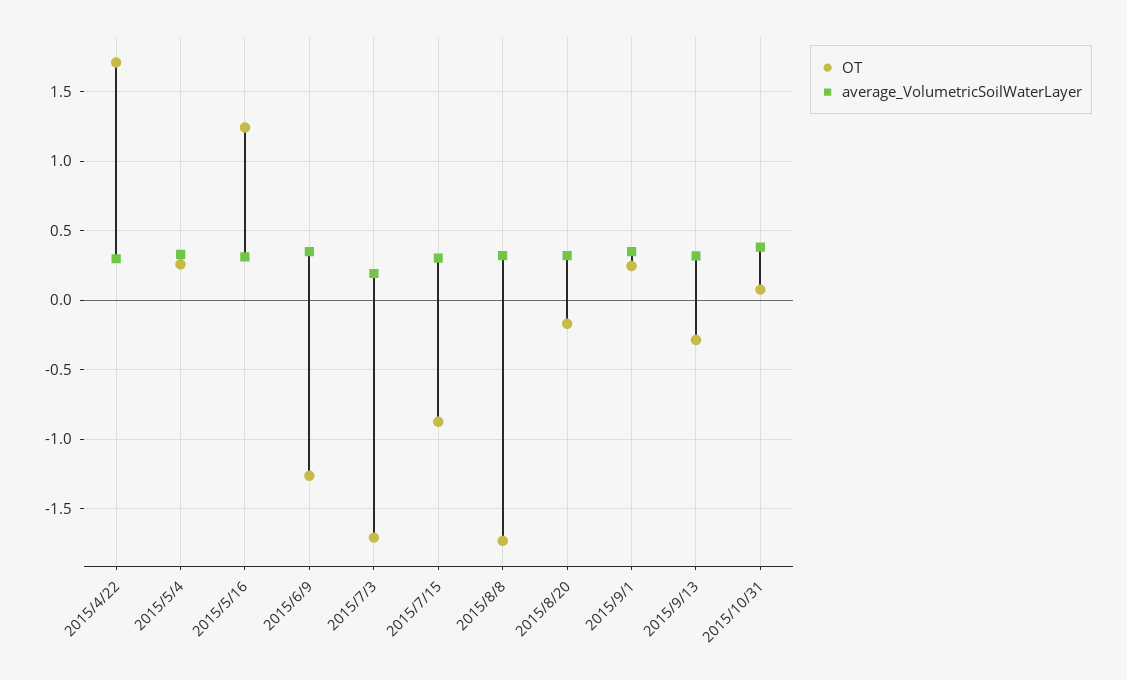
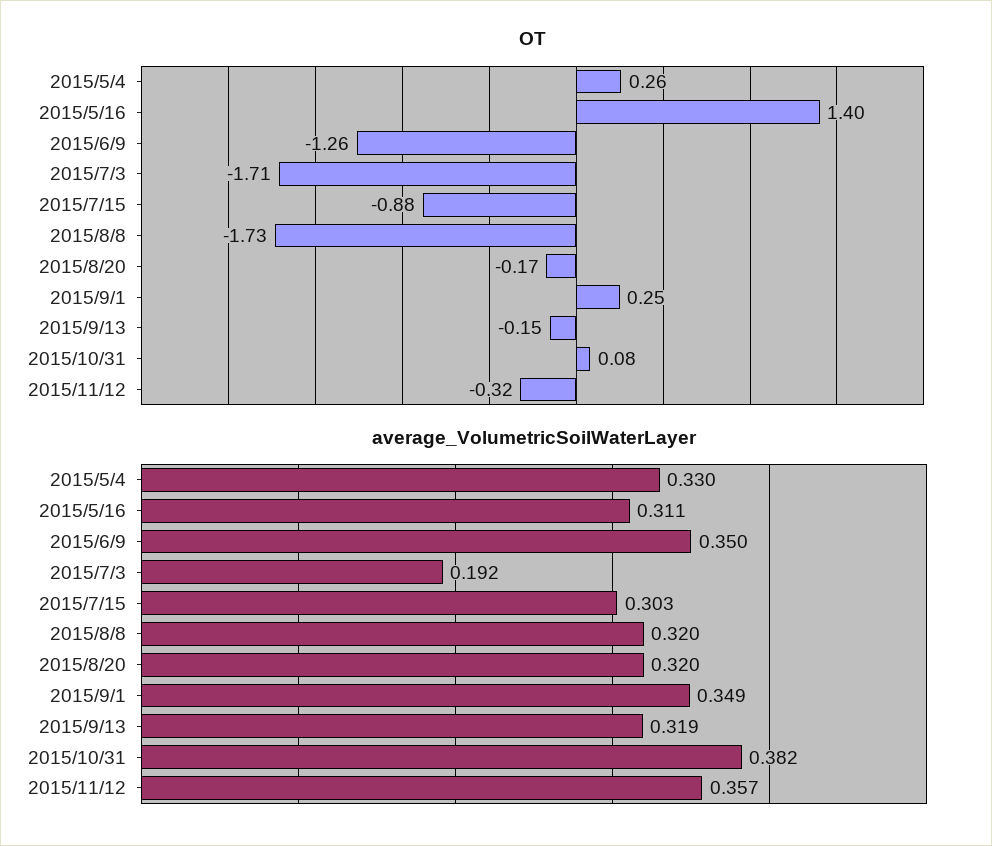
OT, 2015/4/22: 1.7 -> none
average_VolumetricSoilWaterLayer, 2015/4/22: 0.3 -> none
OT, 2015/5/16: 1.25 -> 1.4
OT, 2015/9/13: -0.3 -> -0.15
OT, 2015/11/12: none -> -0.32
average_VolumetricSoilWaterLayer, 2015/11/12: none -> 0.357

